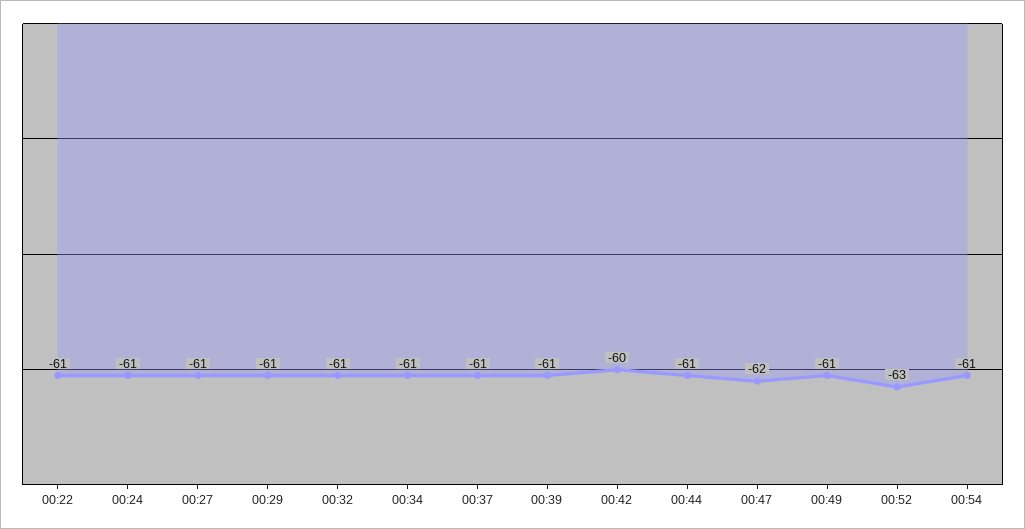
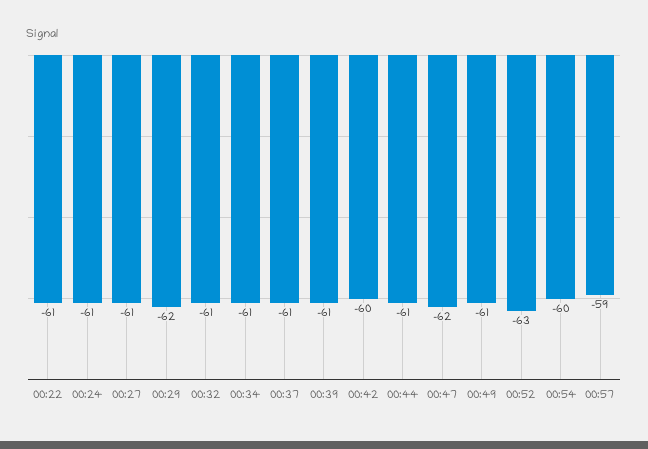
00:29: -61 -> -62
00:54: -61 -> -60
00:57: none -> -59

